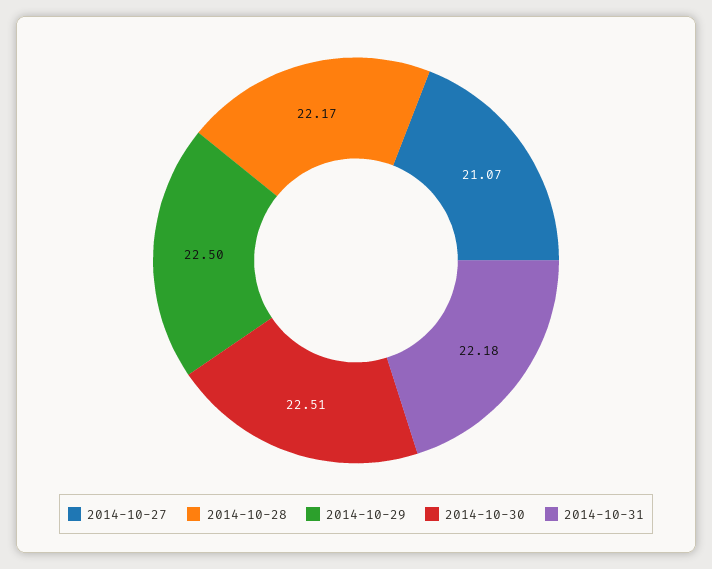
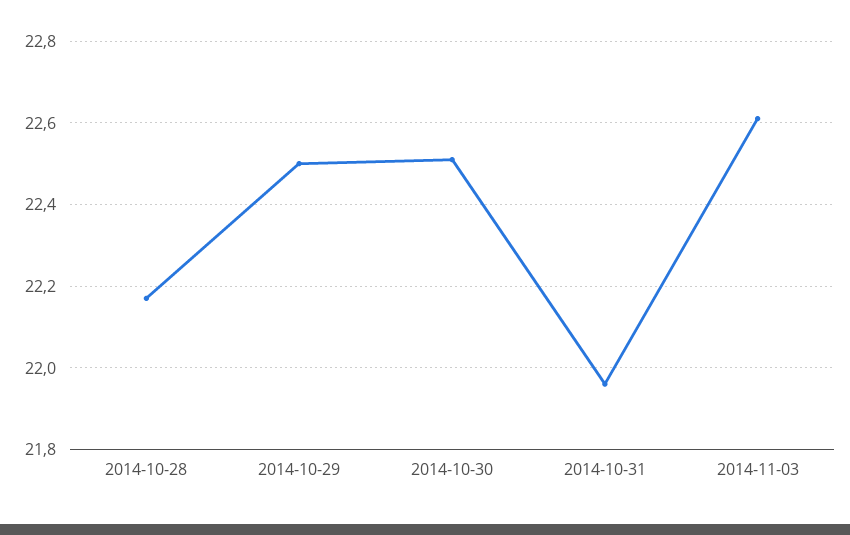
2014-10-27: 21.07 -> none
2014-10-31: 22.18 -> 21.95
2014-11-03: none -> 22.6

